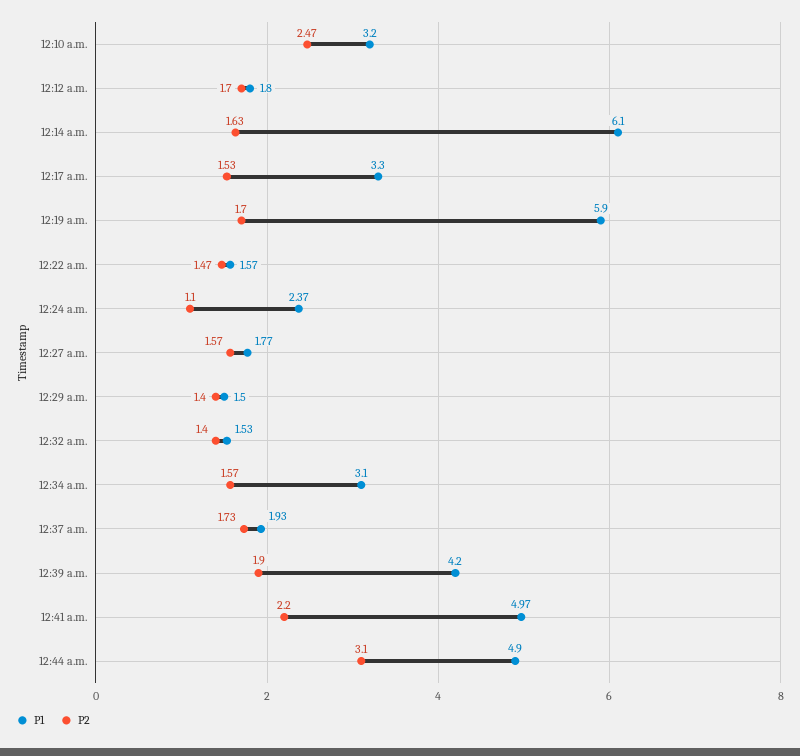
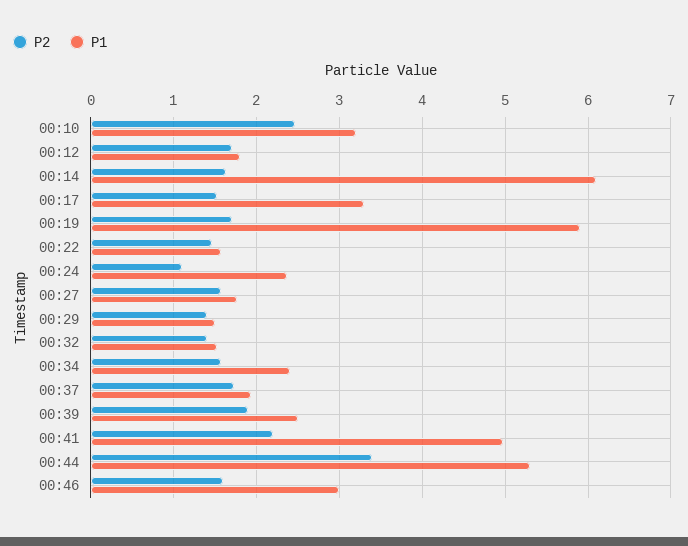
P1, 12:34 a.m.: 3.1 -> 2.4
P1, 12:39 a.m.: 4.2 -> 2.5
P1, 12:44 a.m.: 4.9 -> 5.3
P2, 12:44 a.m.: 3.1 -> 3.4
P2, 00:46: none -> 1.6
P1, 00:46: none -> 3

